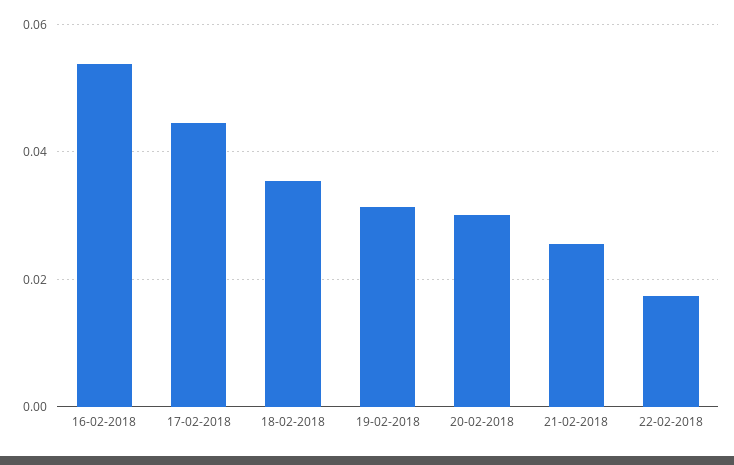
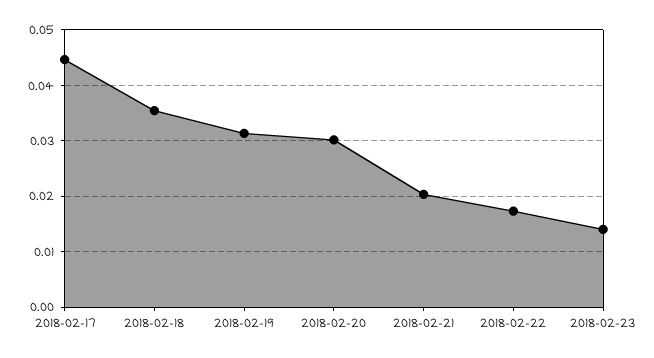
16-02-2018: 0.054 -> none
21-02-2018: 0.026 -> 0.02
2018-02-23: none -> 0.014

